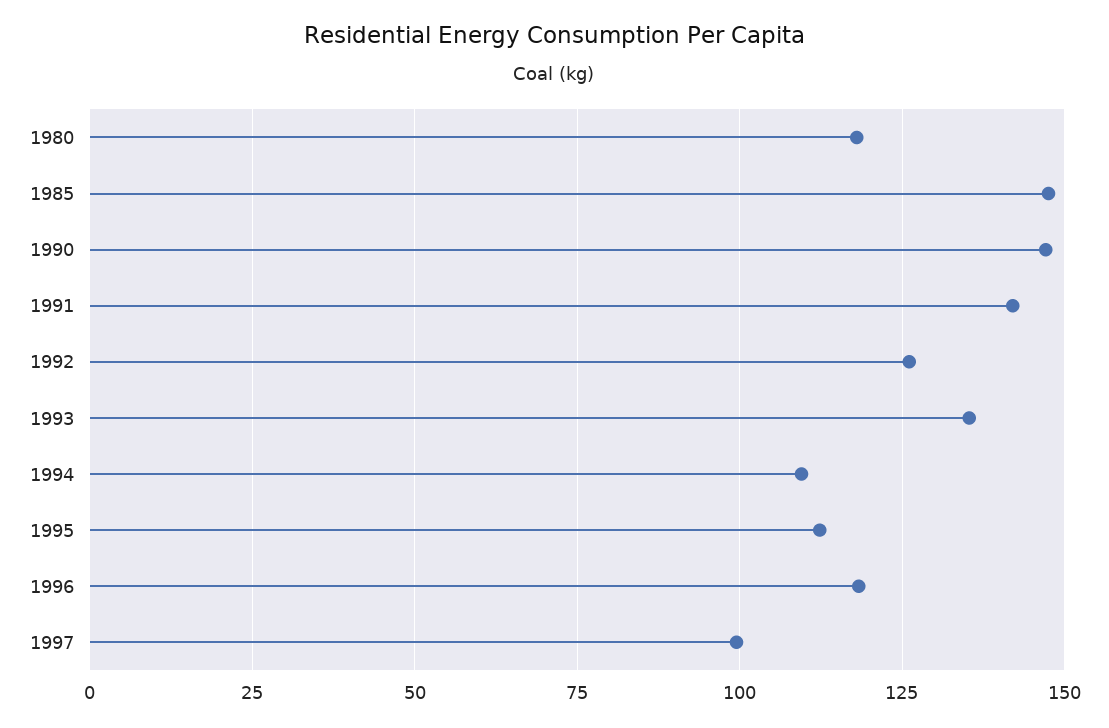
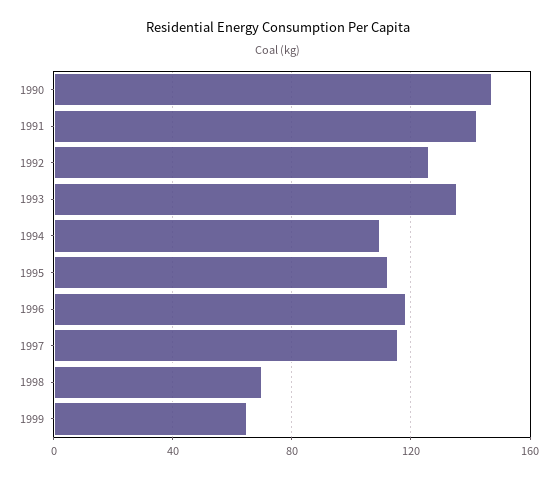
1980: 117.5 -> none
1985: 147.5 -> none
1997: 100 -> 115
1998: none -> 70
1999: none -> 65

